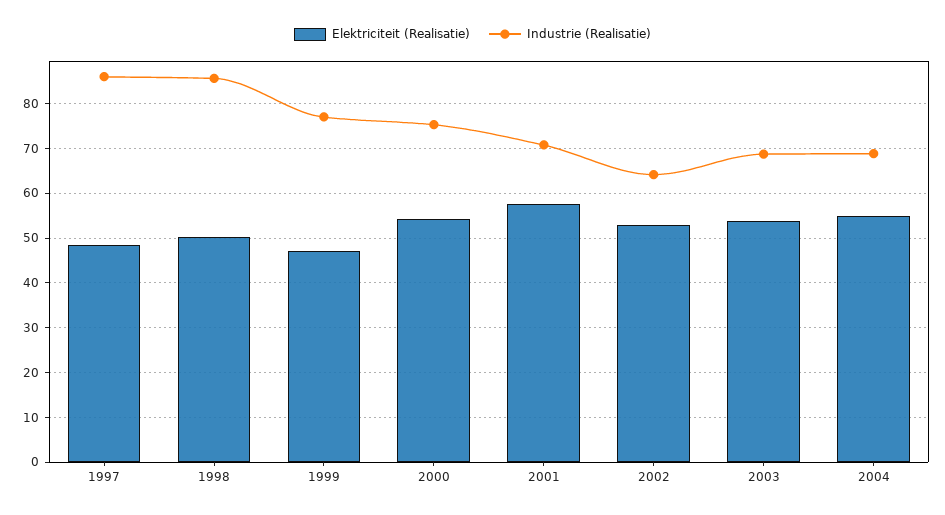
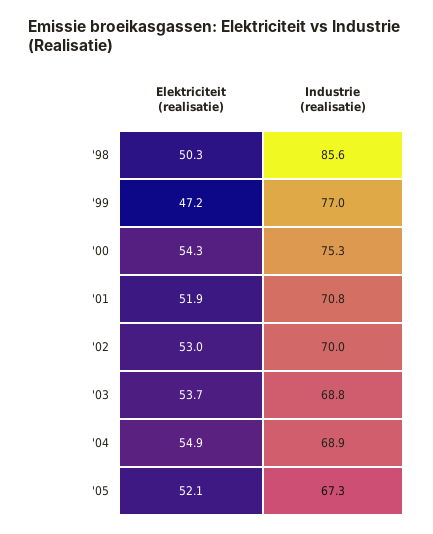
Elektriciteit (Realisatie), 1997: 48 -> none
Industrie (Realisatie), 1997: 86 -> none
Elektriciteit (Realisatie), 2001: 58 -> 51.9
Industrie (Realisatie), 2002: 64 -> 70
Elektriciteit (Realisatie), '05: none -> 52.1
Industrie (Realisatie), '05: none -> 67.3

